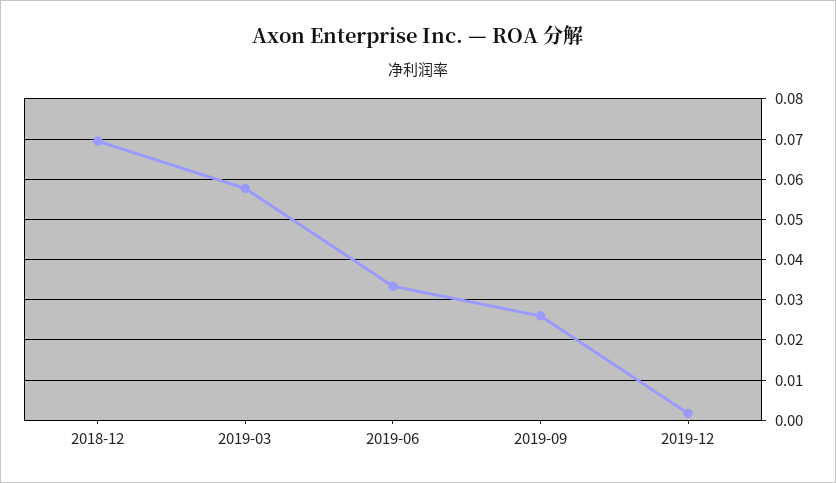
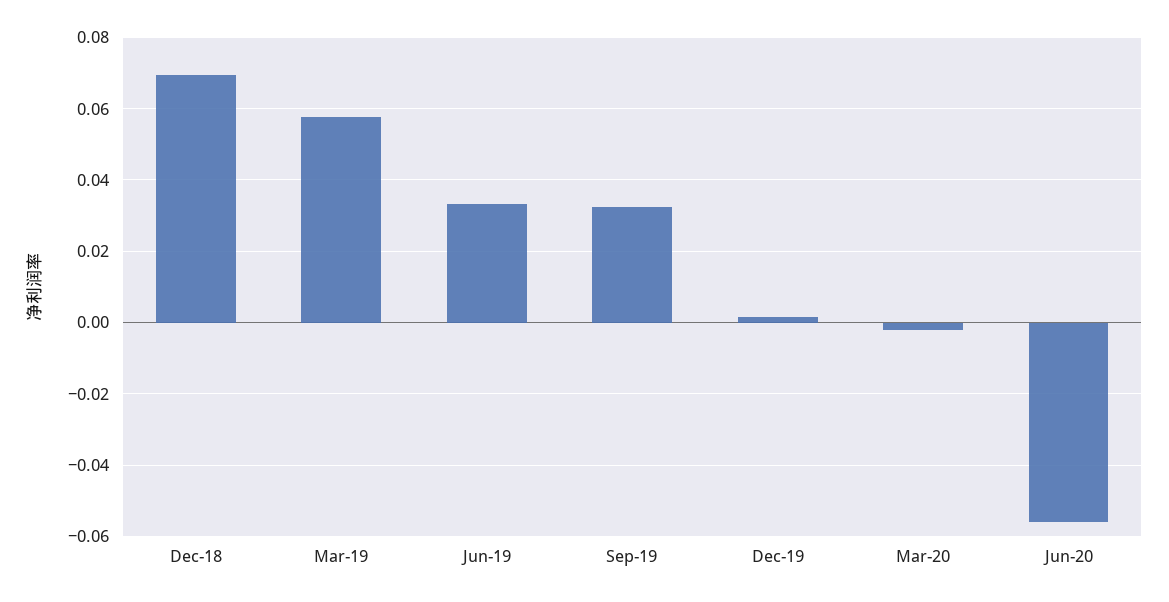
2019-09: 0.026 -> 0.032
Mar-20: none -> -0.002
Jun-20: none -> -0.056

